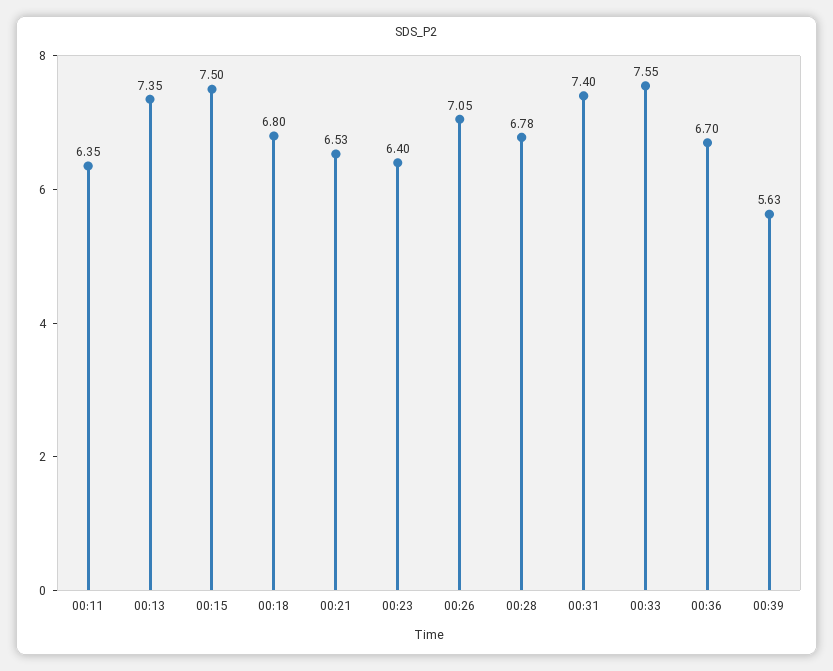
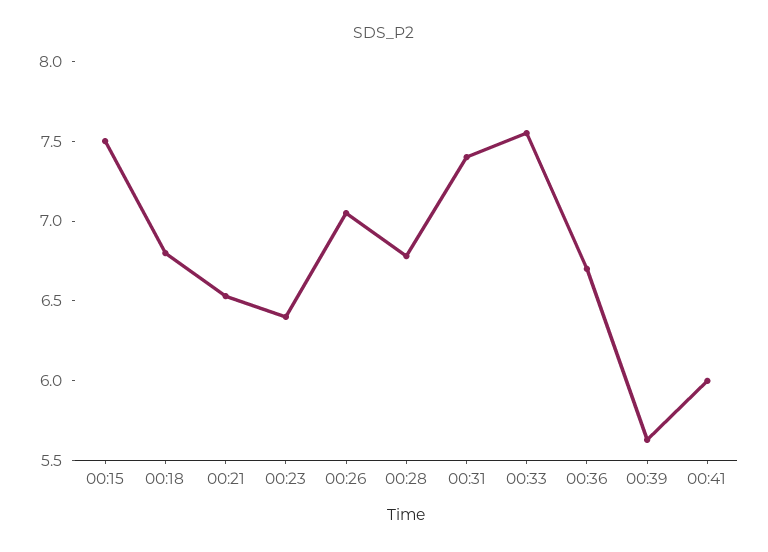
00:11: 6.35 -> none
00:13: 7.35 -> none
00:41: none -> 6

